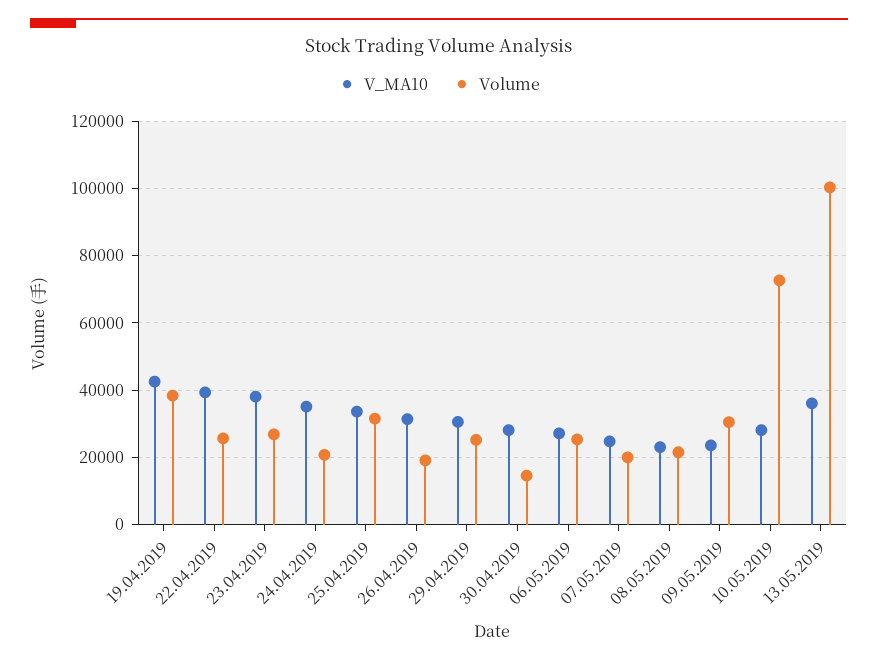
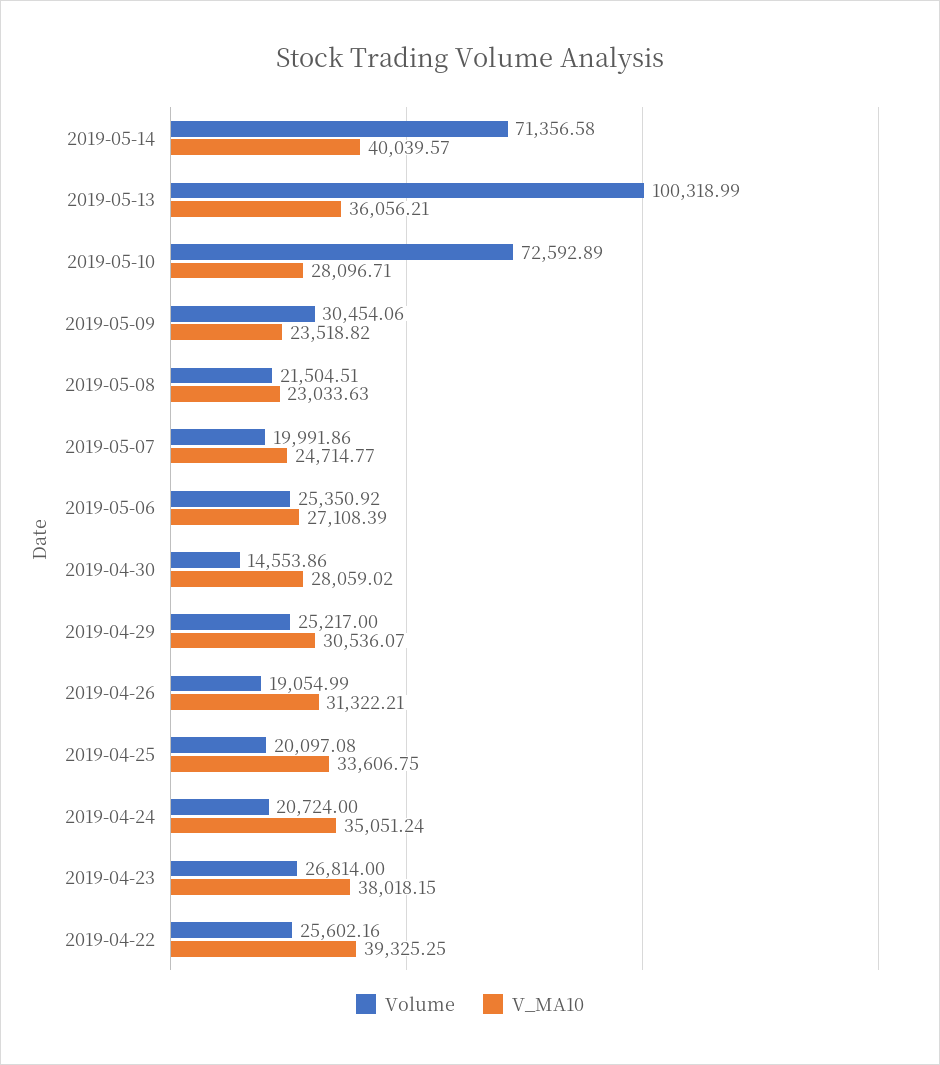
V_MA10, 19.04.2019: 42000 -> none
Volume, 19.04.2019: 38000 -> none
Volume, 25.04.2019: 32000 -> 20097.08
Volume, 2019-05-14: none -> 71356.58
V_MA10, 2019-05-14: none -> 40039.57

